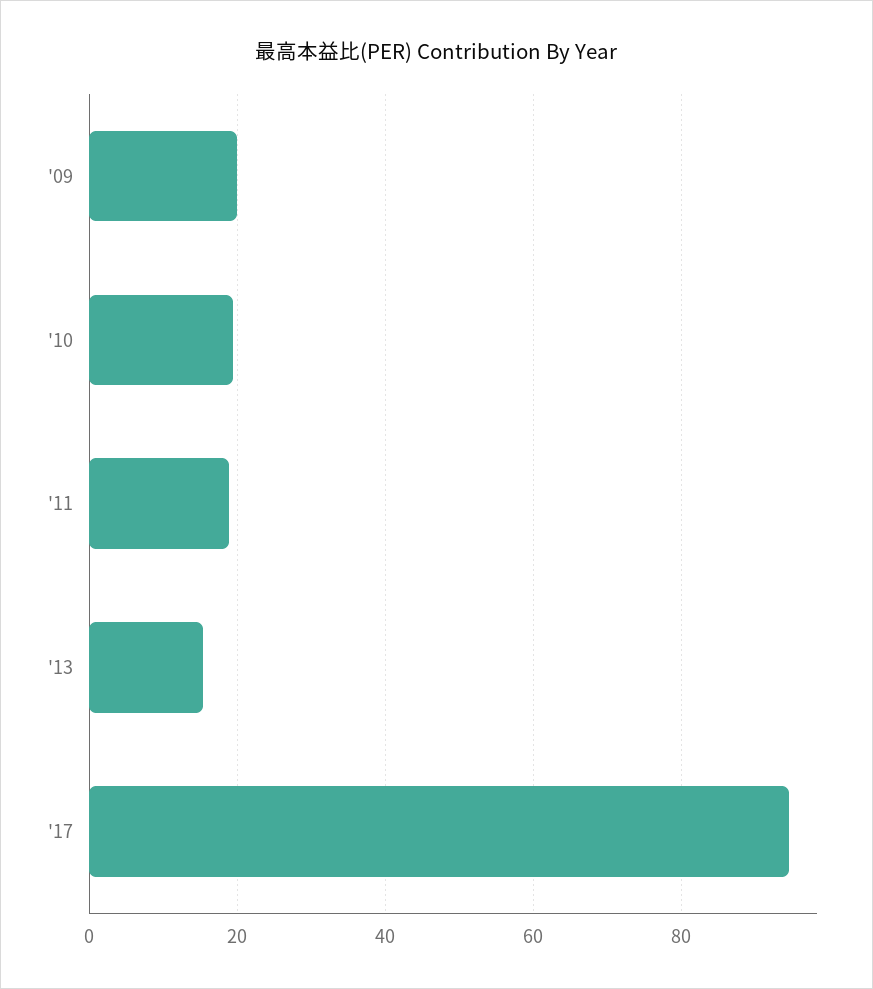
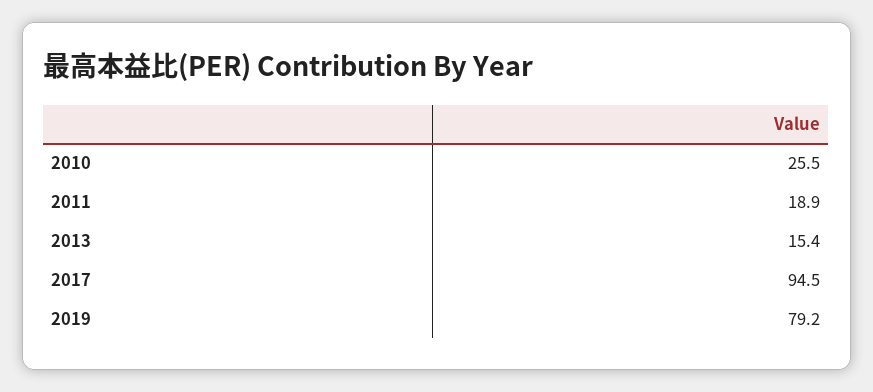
'09: 20 -> none
'10: 20 -> 25.5
2019: none -> 79.2

